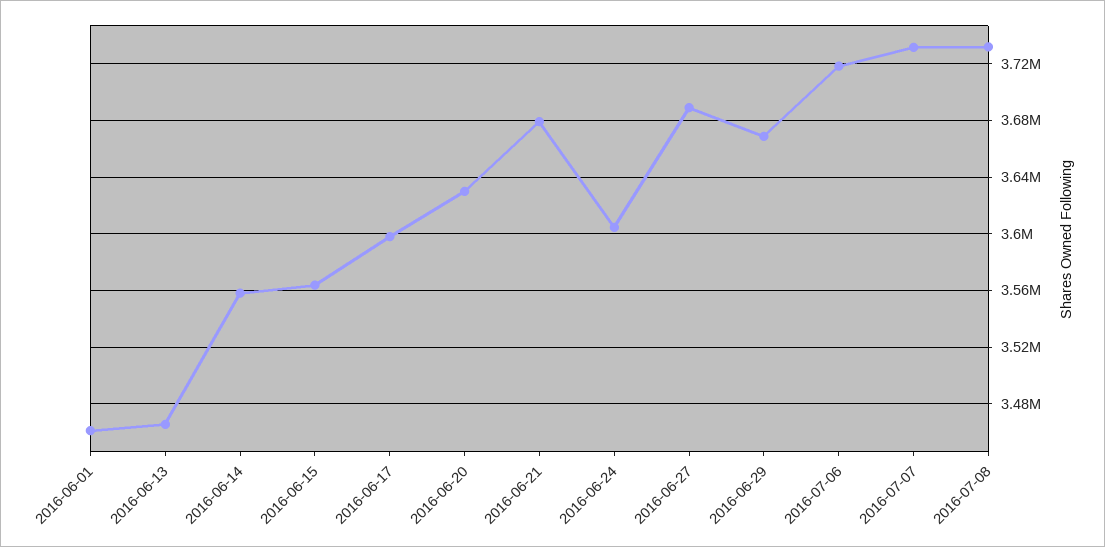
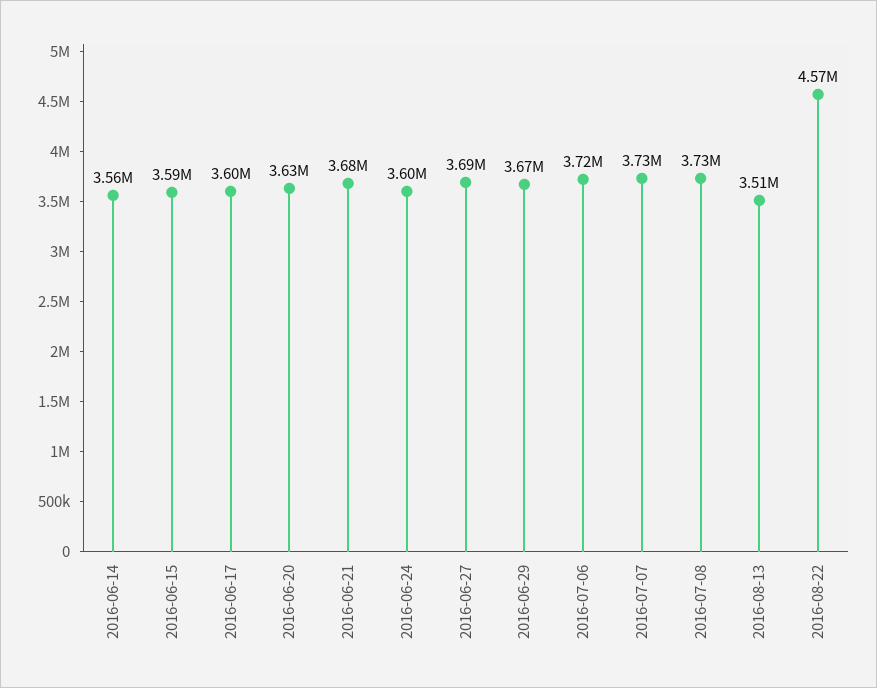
2016-06-01: 3460000 -> none
2016-06-13: 3465000 -> none
2016-06-15: 3565000 -> 3590000
2016-08-13: none -> 3510000
2016-08-22: none -> 4570000

